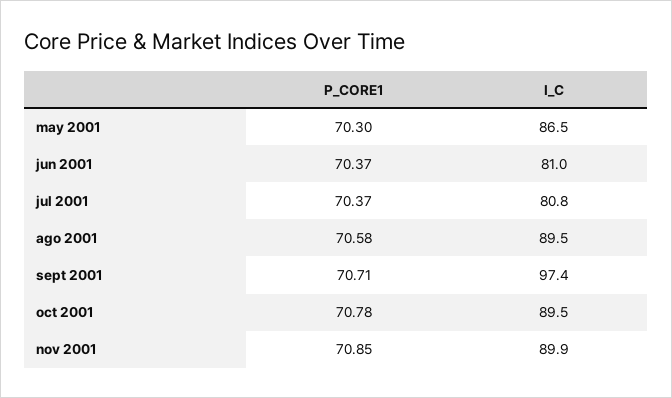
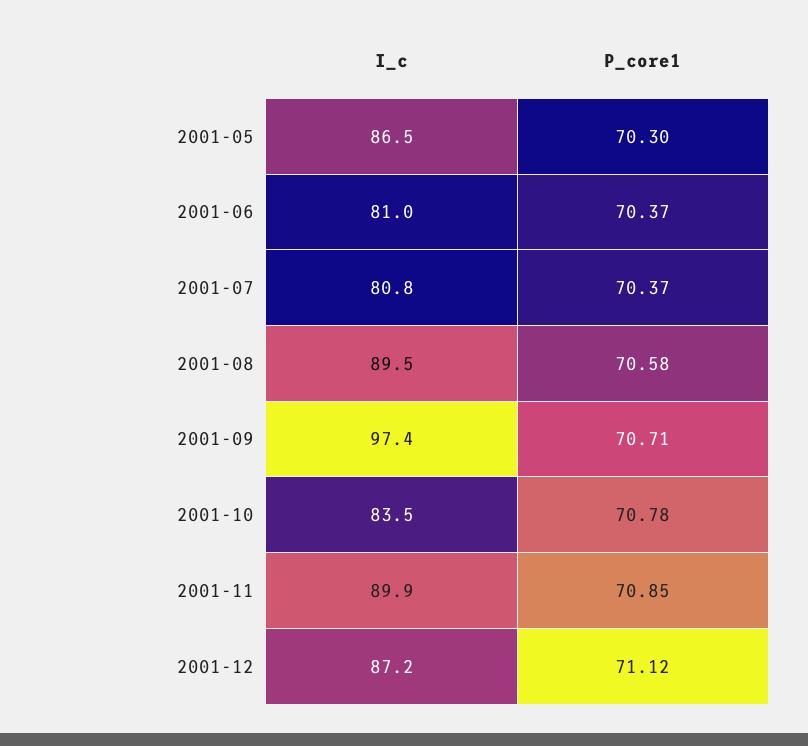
I_C, oct 2001: 89.5 -> 83.5
I_C, 2001-12: none -> 87.2
P_CORE1, 2001-12: none -> 71.12

